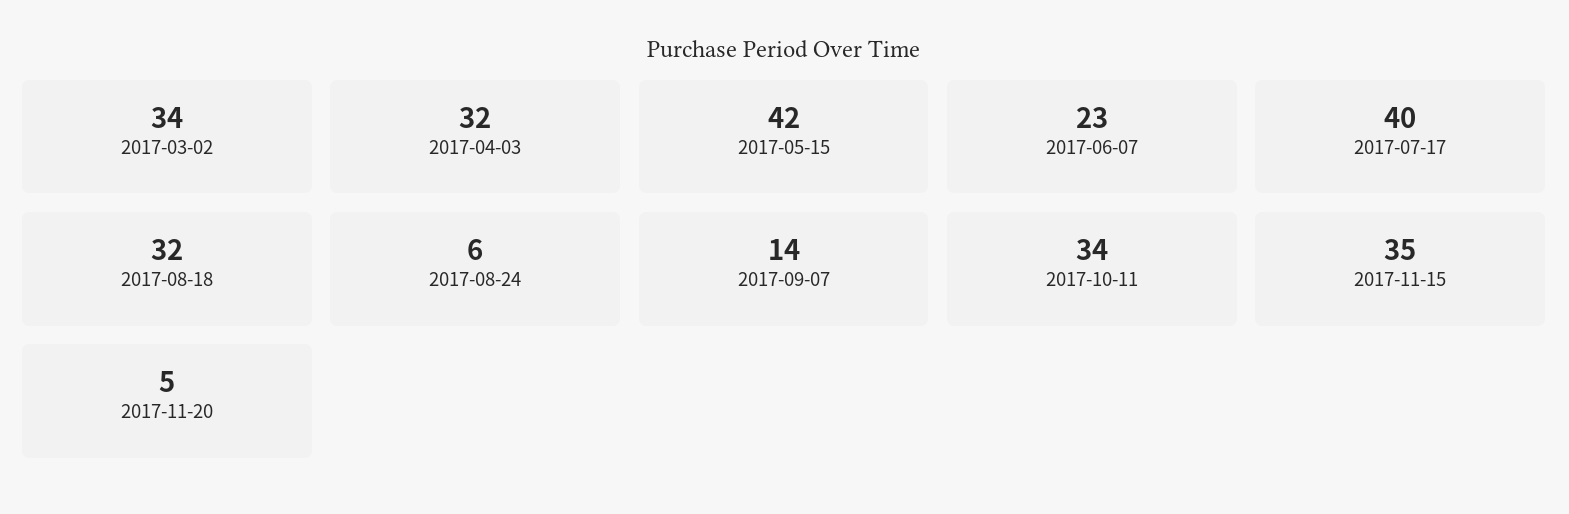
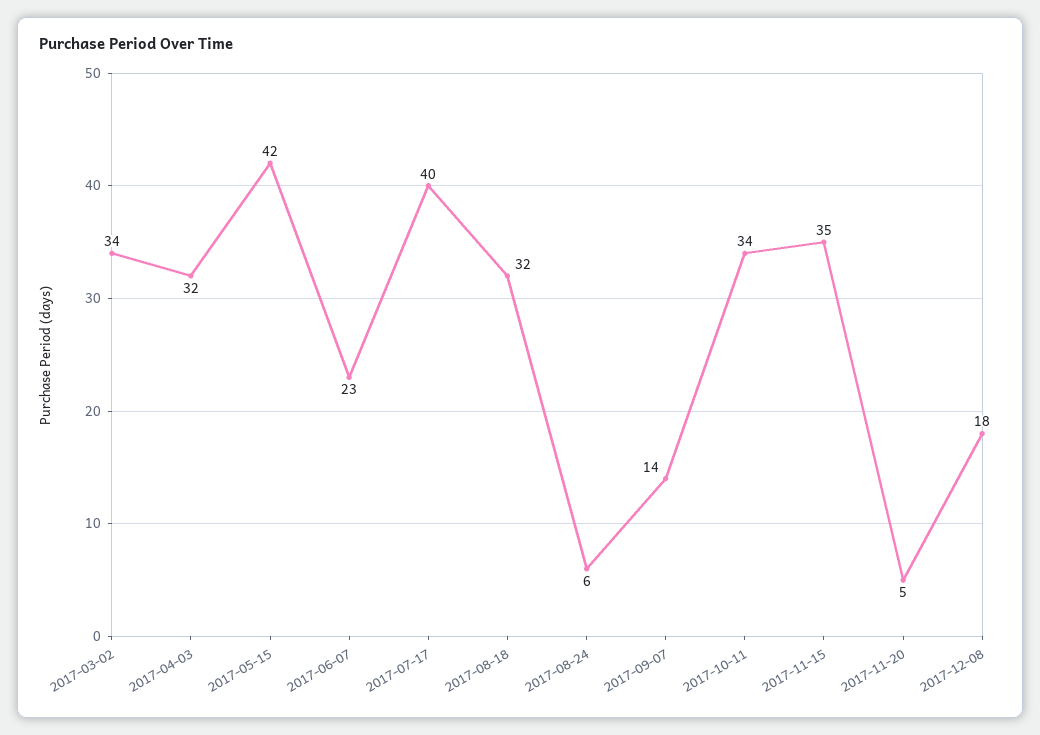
2017-12-08: none -> 18

